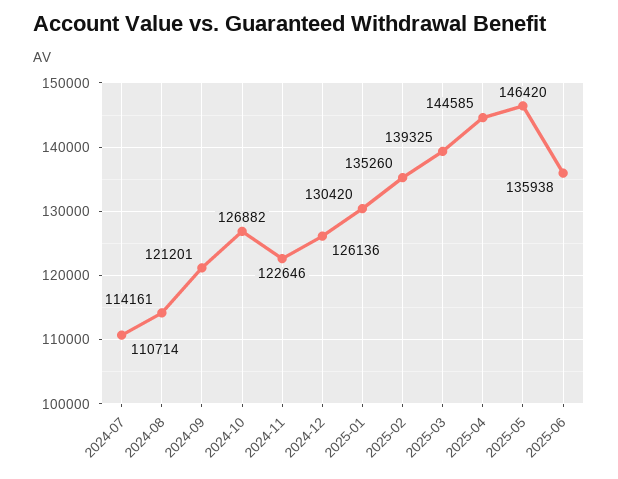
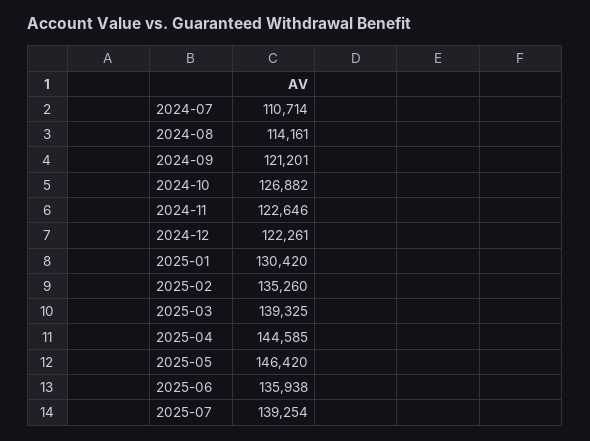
2024-12: 126136 -> 122261
2025-07: none -> 139254

